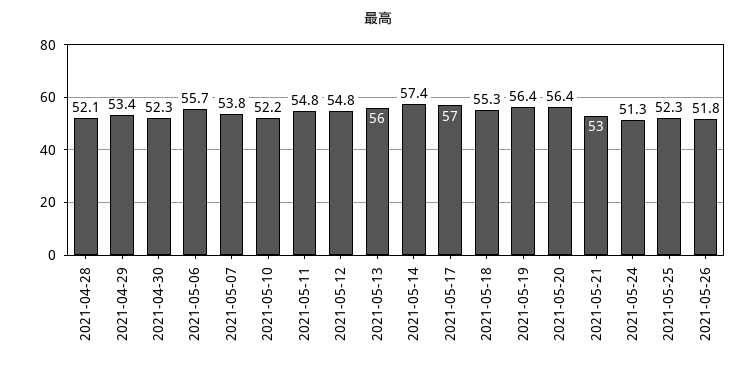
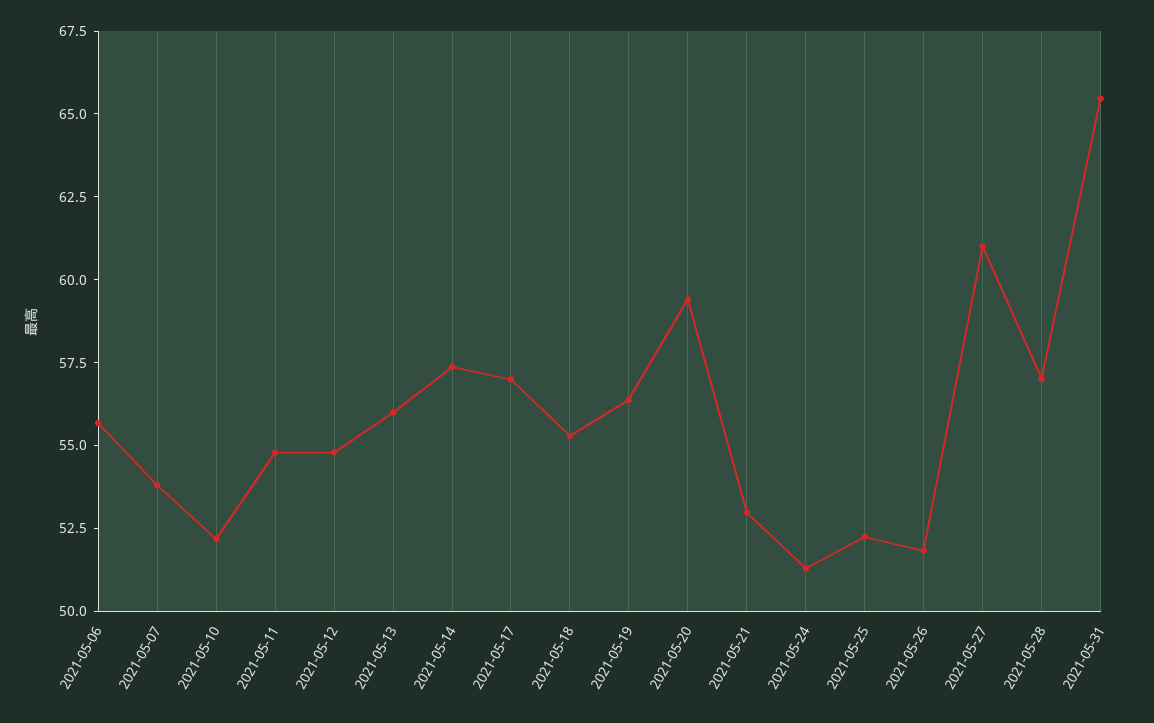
2021-04-28: 52.1 -> none
2021-04-29: 53.4 -> none
2021-04-30: 52.3 -> none
2021-05-20: 56.4 -> 59.5
2021-05-27: none -> 61
2021-05-28: none -> 57
2021-05-31: none -> 65.5

